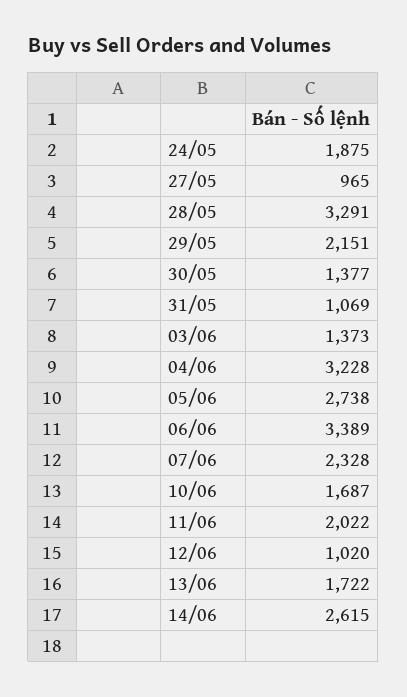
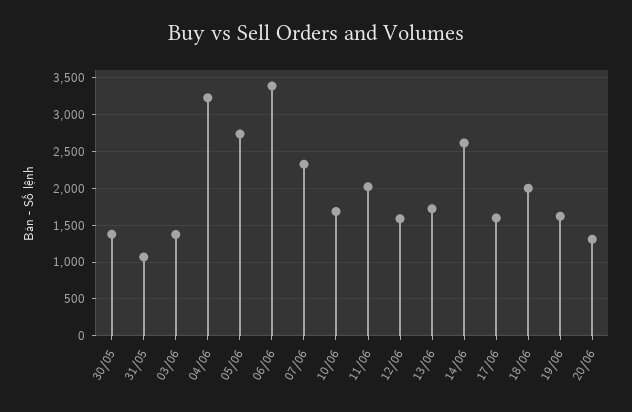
24/05: 1875 -> none
27/05: 965 -> none
28/05: 3291 -> none
29/05: 2151 -> none
12/06: 1020 -> 1600
17/06: none -> 1600
18/06: none -> 2000
19/06: none -> 1600
20/06: none -> 1300

